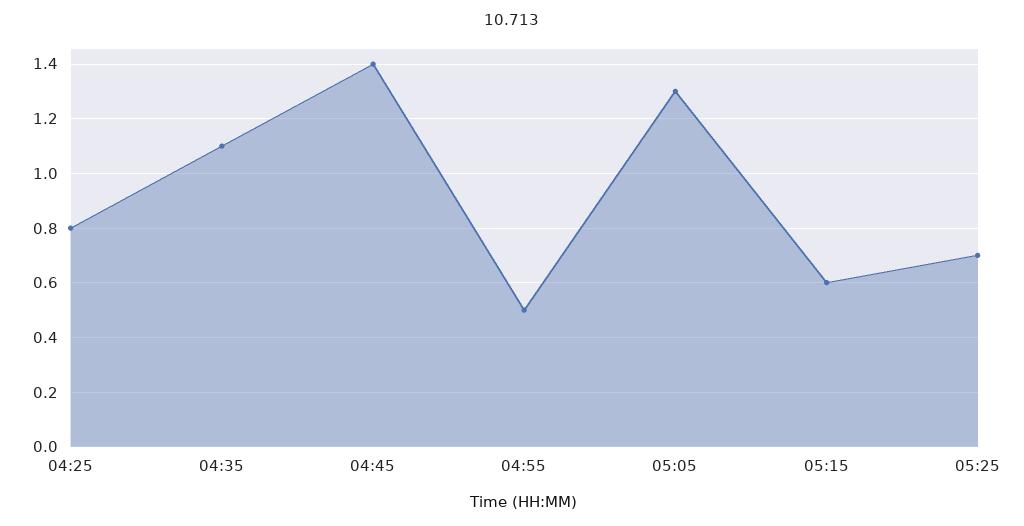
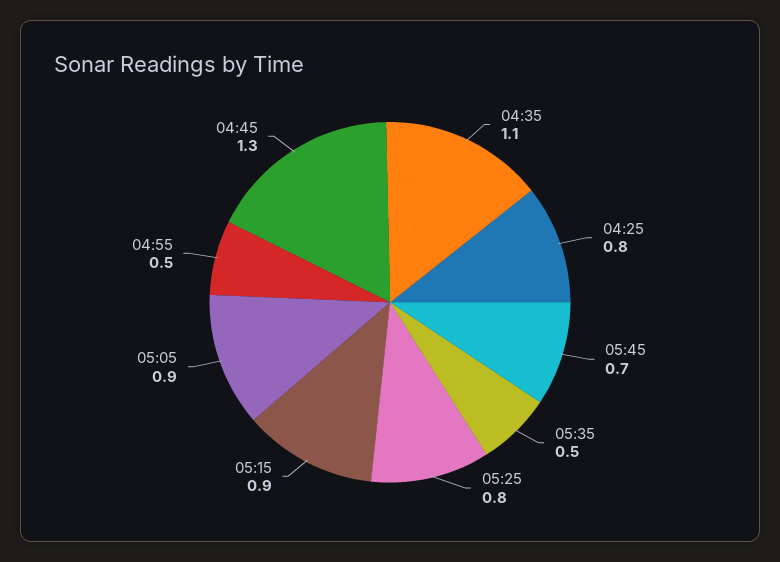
04:45: 1.4 -> 1.3
05:05: 1.3 -> 0.9
05:15: 0.6 -> 0.9
05:25: 0.7 -> 0.8
05:45: none -> 0.7
05:35: none -> 0.5

